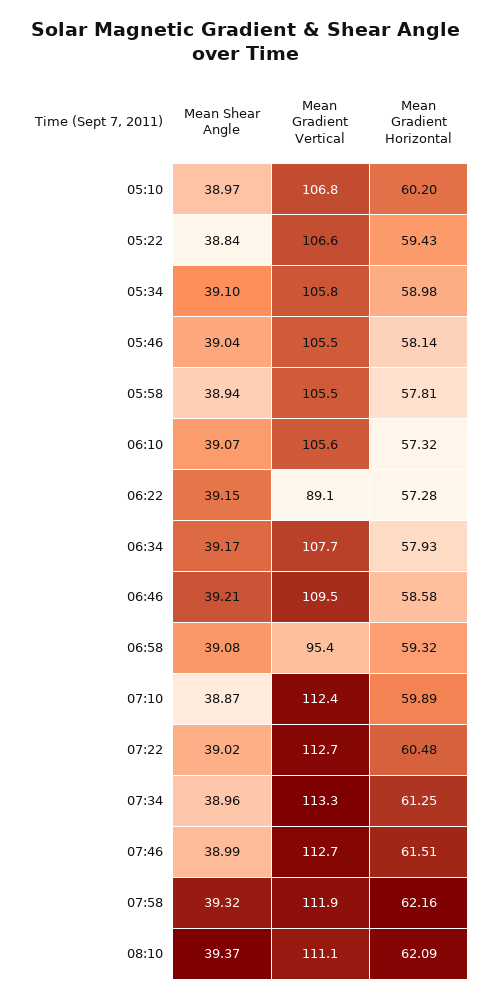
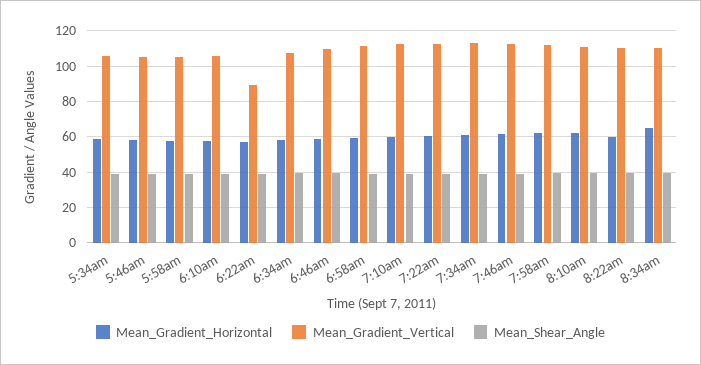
Mean Shear Angle, 05:10: 38.97 -> none
Mean Gradient Vertical, 05:10: 106.8 -> none
Mean Gradient Horizontal, 05:10: 60.2 -> none
Mean Shear Angle, 05:22: 38.84 -> none
Mean Gradient Vertical, 05:22: 106.6 -> none
Mean Gradient Horizontal, 05:22: 59.43 -> none
Mean Gradient Vertical, 06:58: 95.4 -> 110
Mean Gradient Horizontal, 8:22am: none -> 60
Mean Gradient Vertical, 8:22am: none -> 110
Mean Shear Angle, 8:22am: none -> 40
Mean Gradient Horizontal, 8:34am: none -> 65
Mean Gradient Vertical, 8:34am: none -> 110
Mean Shear Angle, 8:34am: none -> 40

